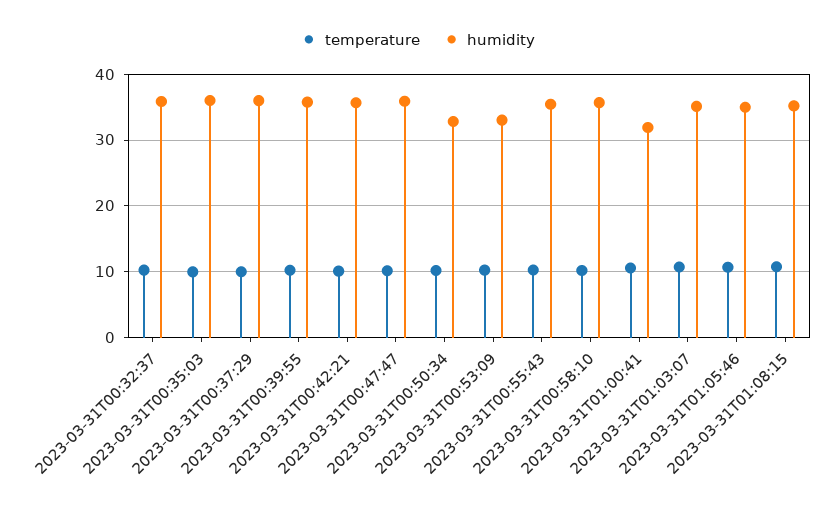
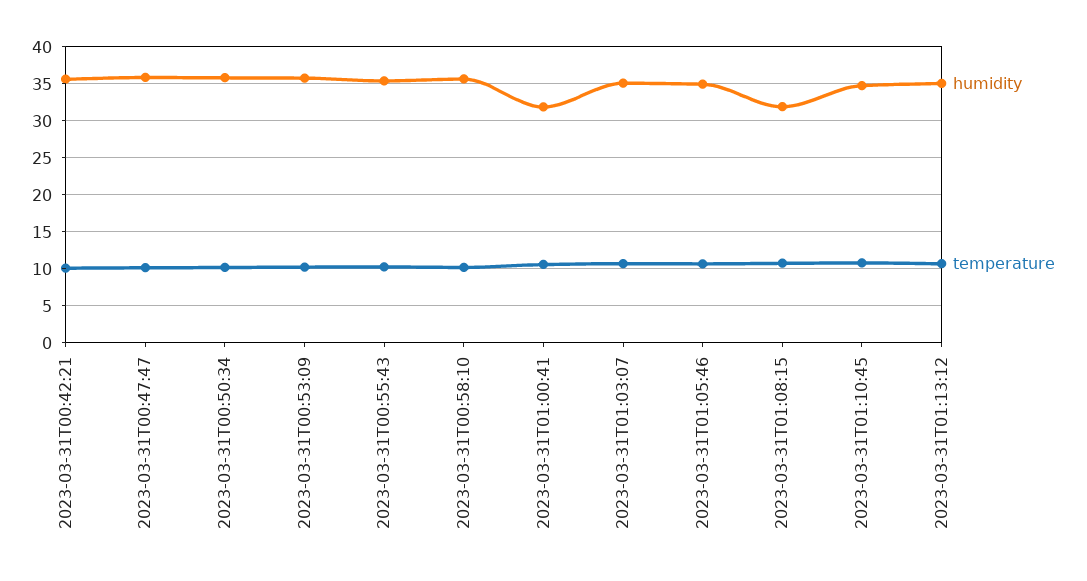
temperature, 2023-03-31T00:32:37: 10 -> none
humidity, 2023-03-31T00:32:37: 36 -> none
temperature, 2023-03-31T00:35:03: 10 -> none
humidity, 2023-03-31T00:35:03: 36 -> none
temperature, 2023-03-31T00:37:29: 10 -> none
humidity, 2023-03-31T00:37:29: 36 -> none
temperature, 2023-03-31T00:39:55: 10 -> none
humidity, 2023-03-31T00:39:55: 36 -> none
humidity, 2023-03-31T00:50:34: 33 -> 36
humidity, 2023-03-31T00:53:09: 33 -> 36
humidity, 2023-03-31T01:08:15: 35 -> 32
humidity, 2023-03-31T01:10:45: none -> 35
temperature, 2023-03-31T01:10:45: none -> 11
humidity, 2023-03-31T01:13:12: none -> 35
temperature, 2023-03-31T01:13:12: none -> 11

